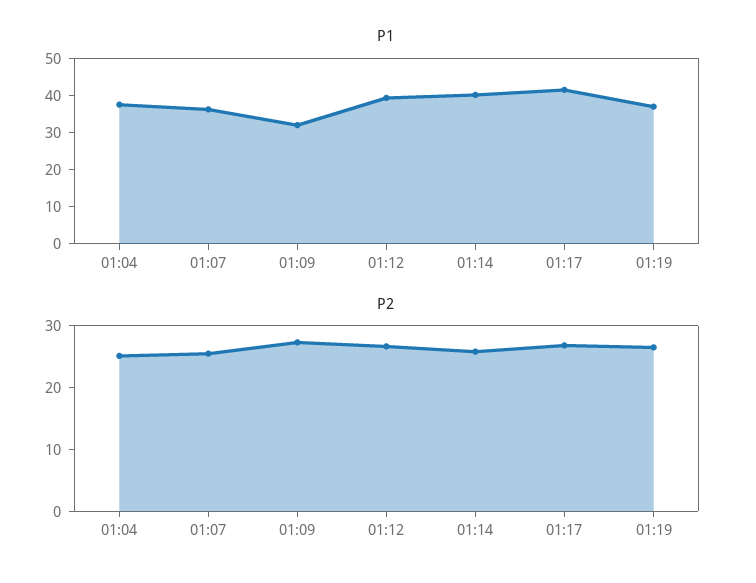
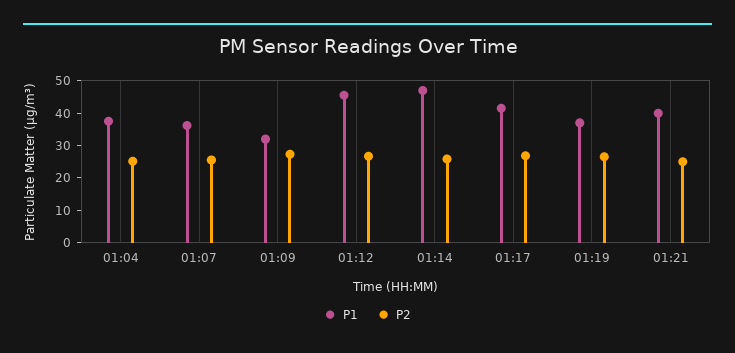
P1, 01:12: 40 -> 45
P1, 01:14: 40 -> 47.5
P1, 01:21: none -> 40
P2, 01:21: none -> 25

